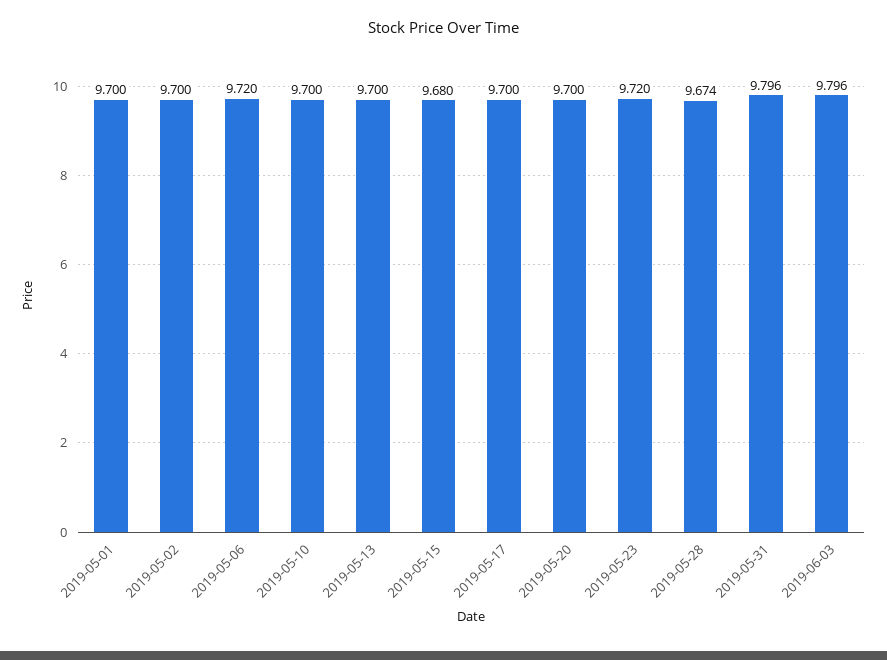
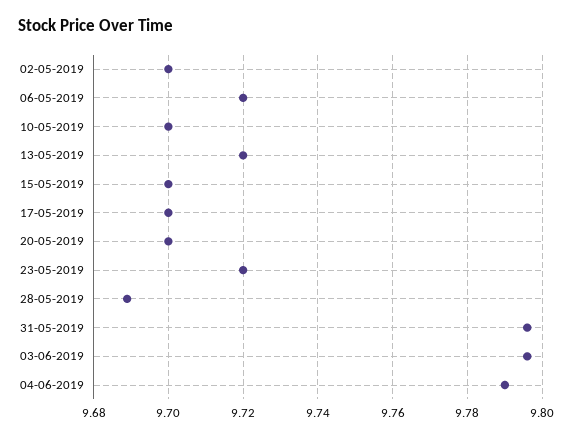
2019-05-01: 9.7 -> none
2019-05-13: 9.7 -> 9.72
2019-05-15: 9.68 -> 9.7
2019-05-28: 9.674 -> 9.69
04-06-2019: none -> 9.79

